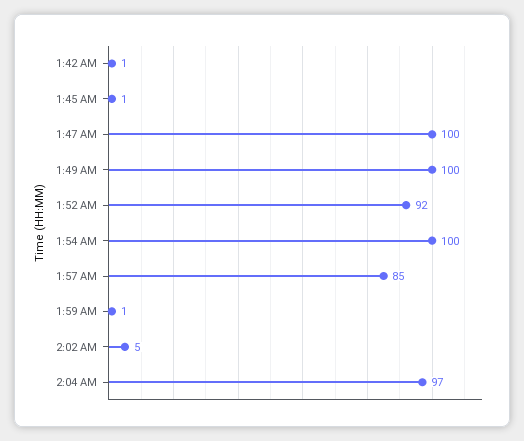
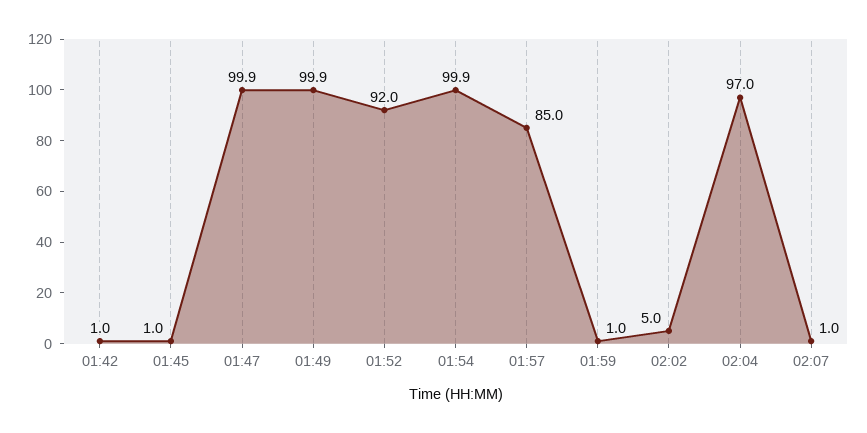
02:07: none -> 1

